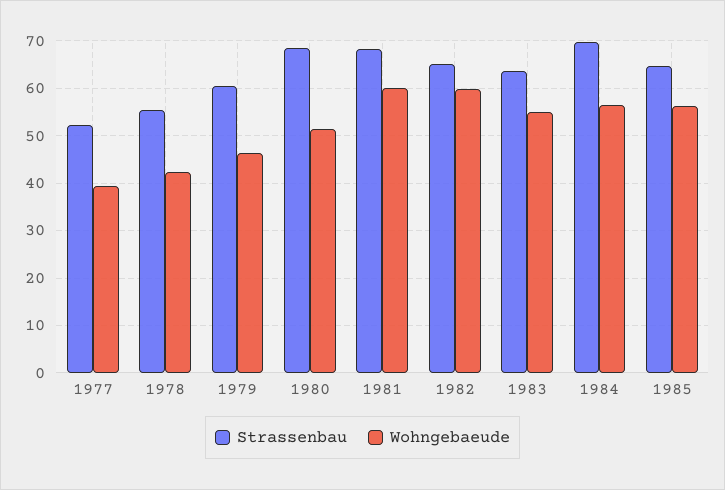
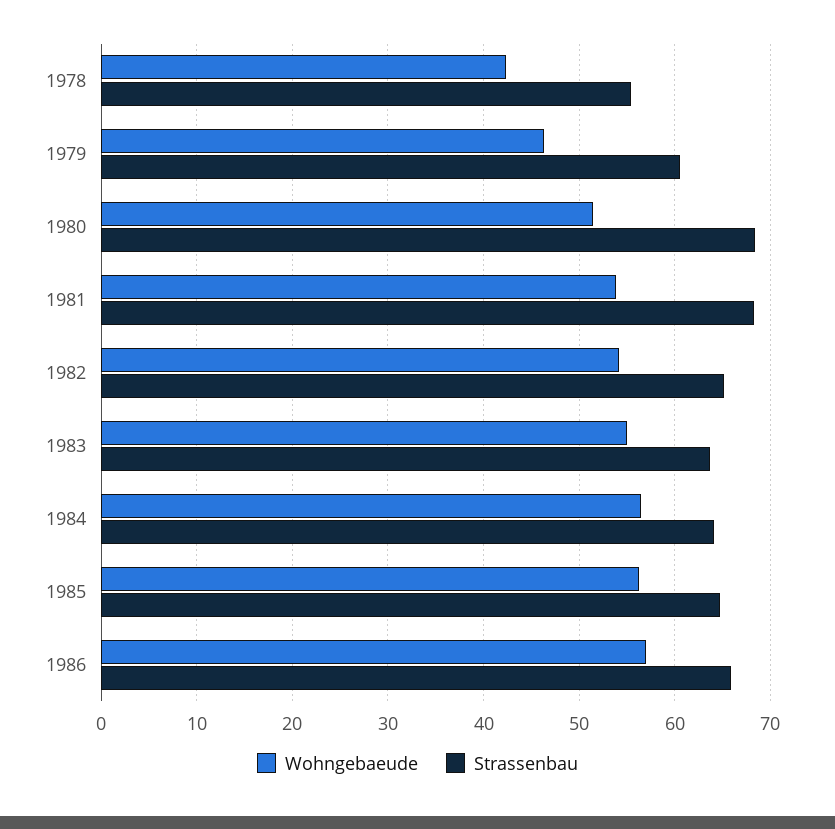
Strassenbau, 1977: 52 -> none
Wohngebaeude, 1977: 40 -> none
Wohngebaeude, 1981: 60 -> 54
Wohngebaeude, 1982: 60 -> 54
Strassenbau, 1984: 70 -> 64
Wohngebaeude, 1986: none -> 57
Strassenbau, 1986: none -> 66

